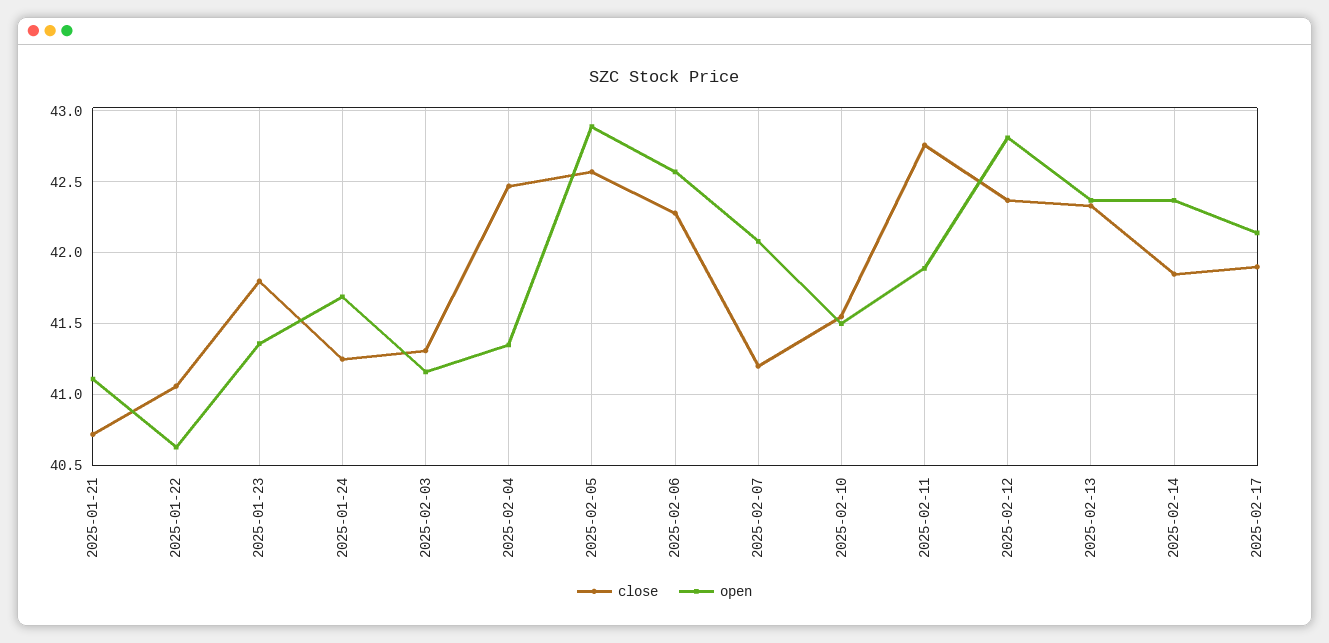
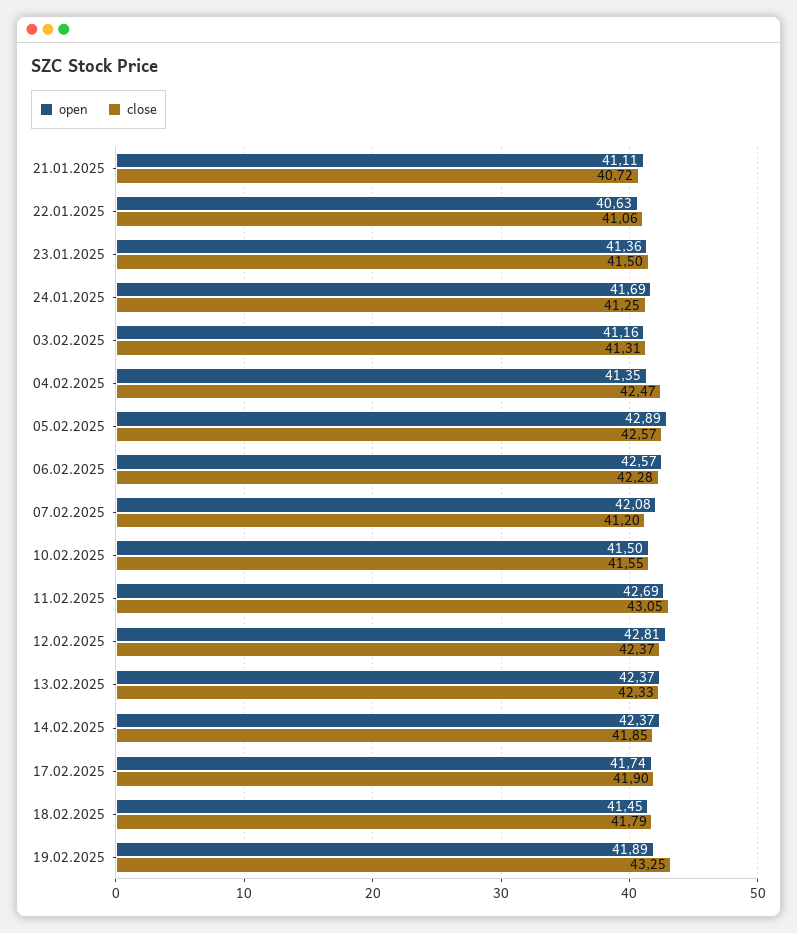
close, 2025-01-23: 41.8 -> 41.5
close, 2025-02-11: 42.75 -> 43.05
open, 2025-02-11: 41.9 -> 42.69
open, 2025-02-17: 42.15 -> 41.74
open, 18.02.2025: none -> 41.45
close, 18.02.2025: none -> 41.79
open, 19.02.2025: none -> 41.89
close, 19.02.2025: none -> 43.25

